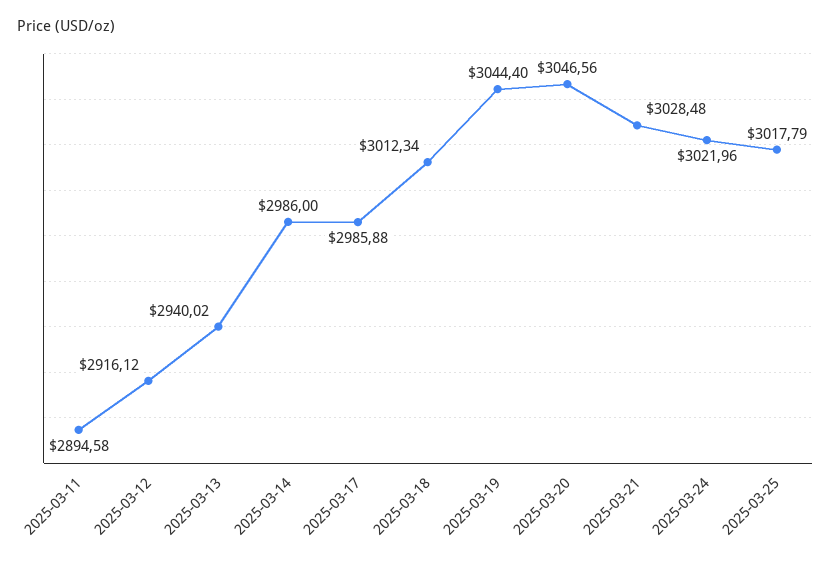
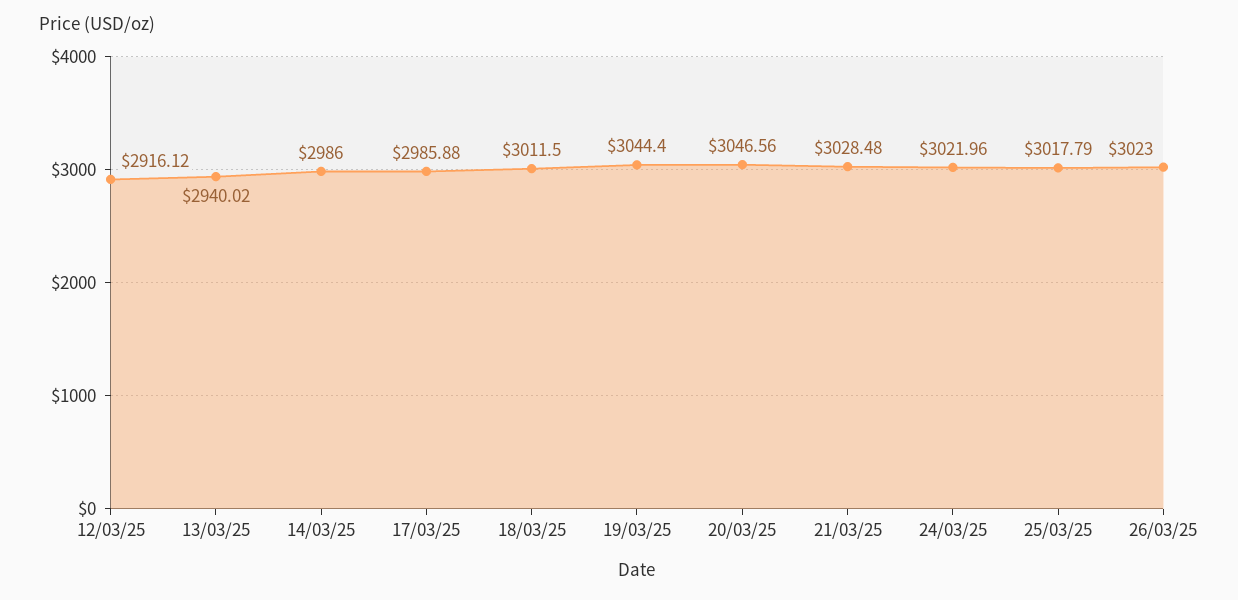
2025-03-11: 2894.58 -> none
2025-03-18: 3012.34 -> 3011.5
26/03/25: none -> 3023

